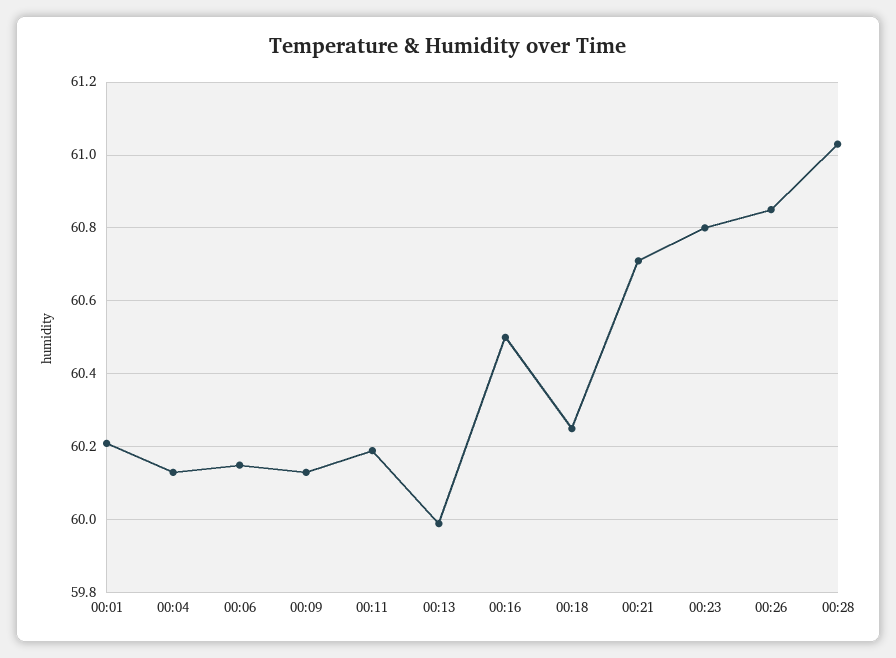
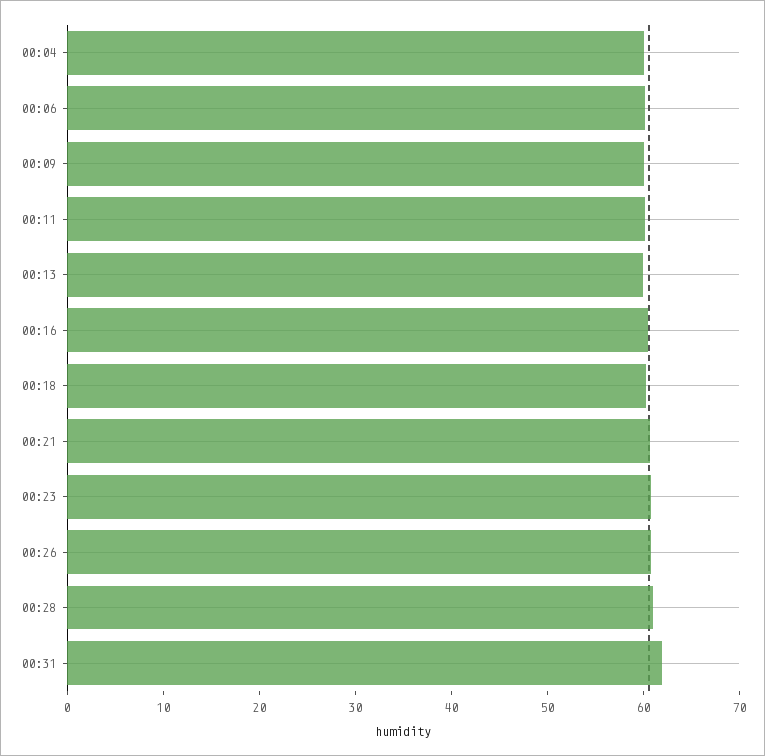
00:01: 60.2 -> none
00:31: none -> 62

